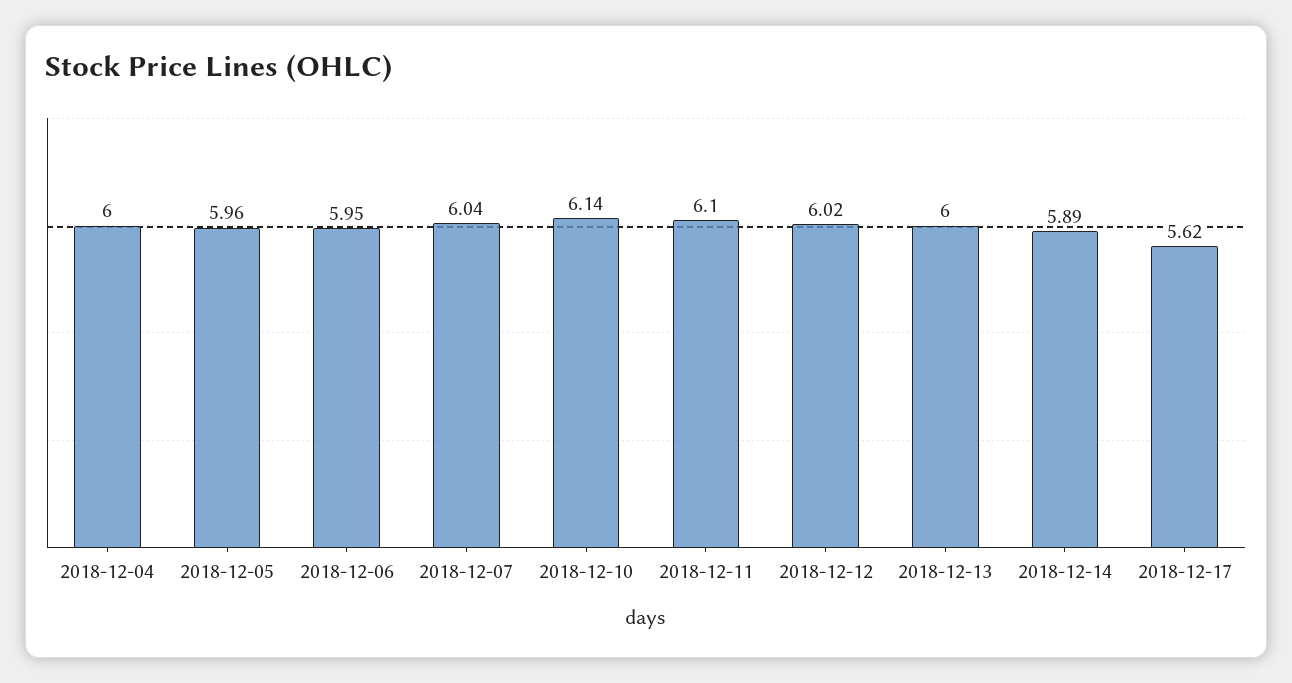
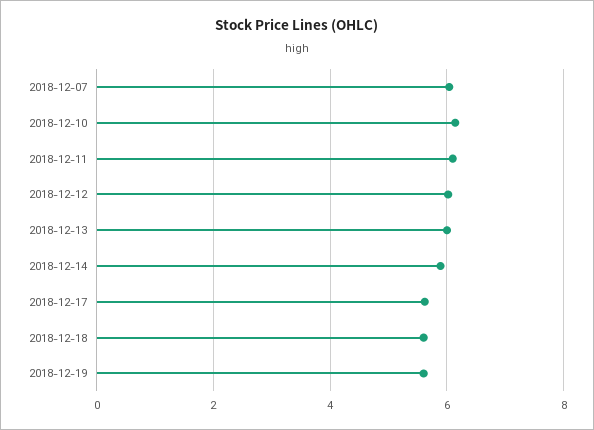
2018-12-04: 6 -> none
2018-12-05: 5.96 -> none
2018-12-06: 5.95 -> none
2018-12-18: none -> 5.6
2018-12-19: none -> 5.6

